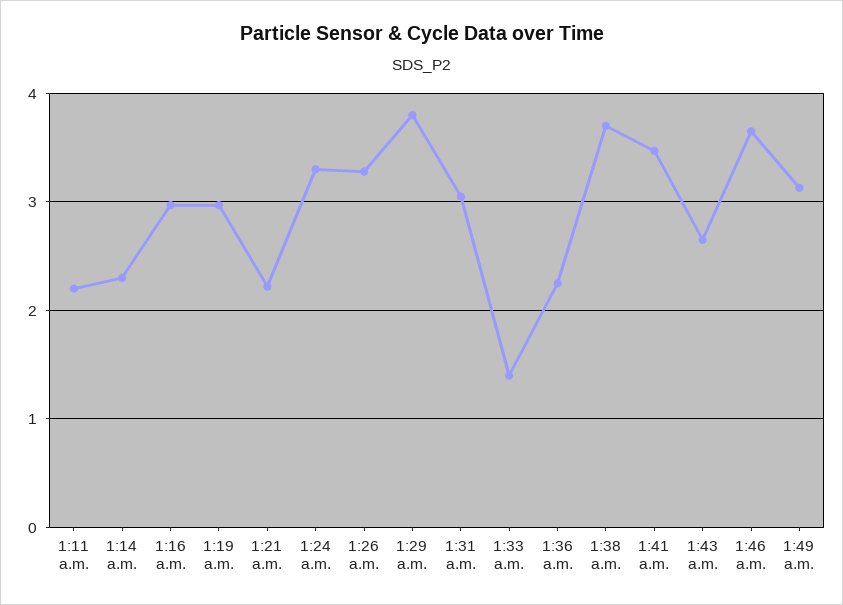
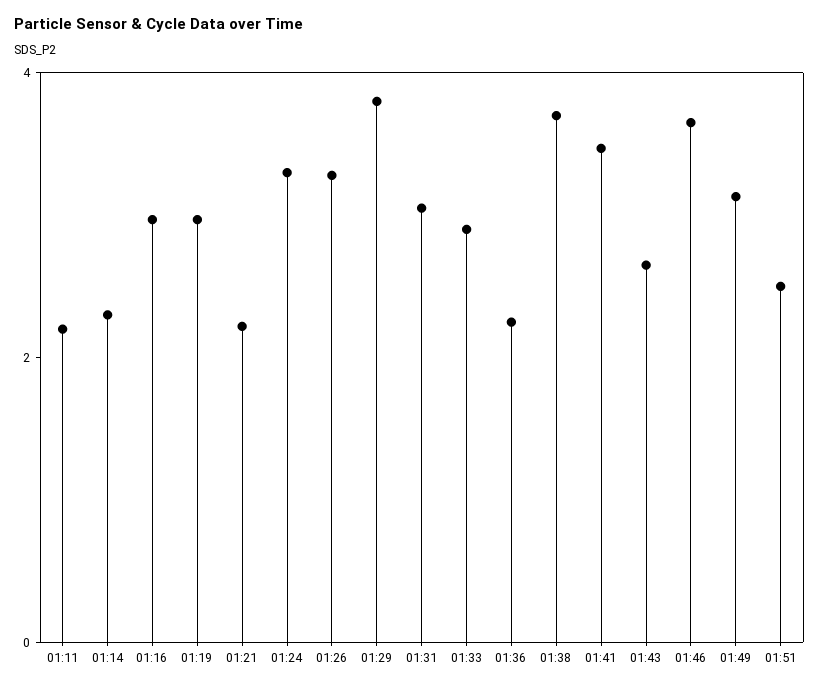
1:33 a.m.: 1.4 -> 3
01:51: none -> 2.5

